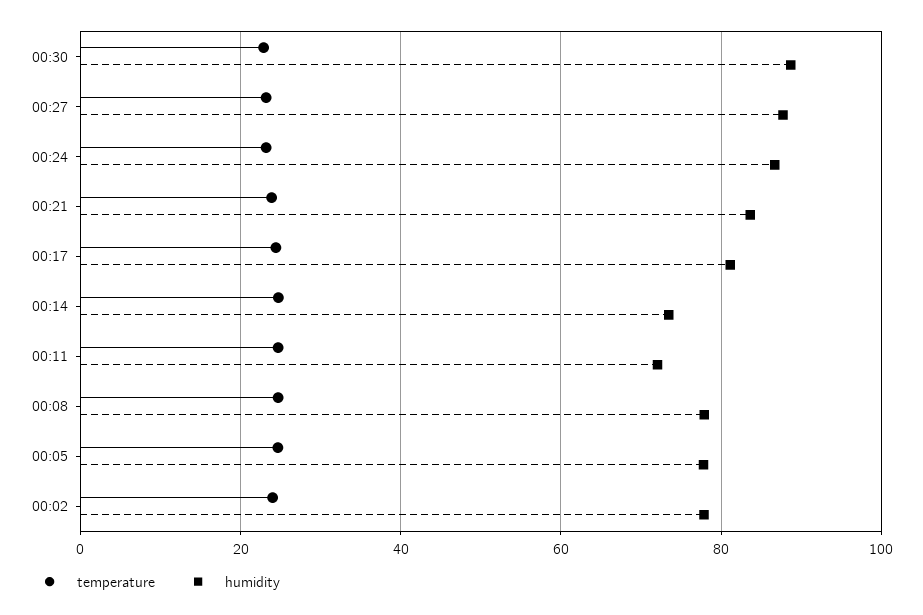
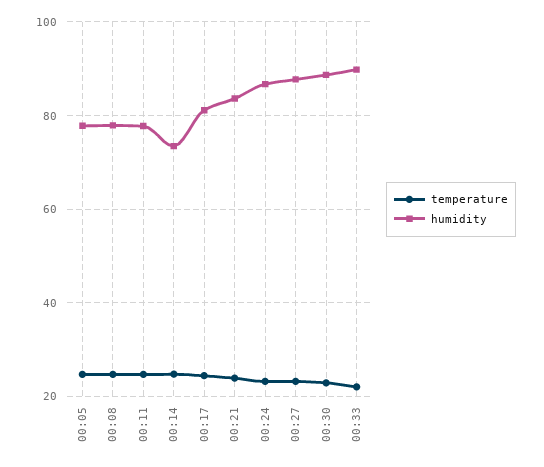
humidity, 00:11: 72 -> 78
temperature, 00:02: 24 -> none
humidity, 00:02: 78 -> none
temperature, 00:33: none -> 22
humidity, 00:33: none -> 90

